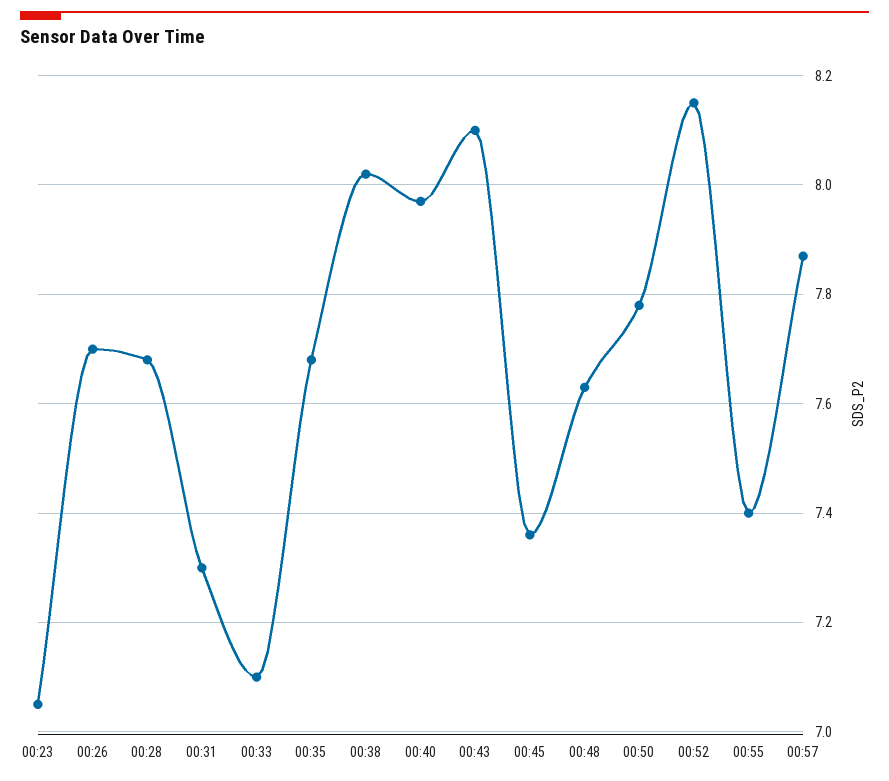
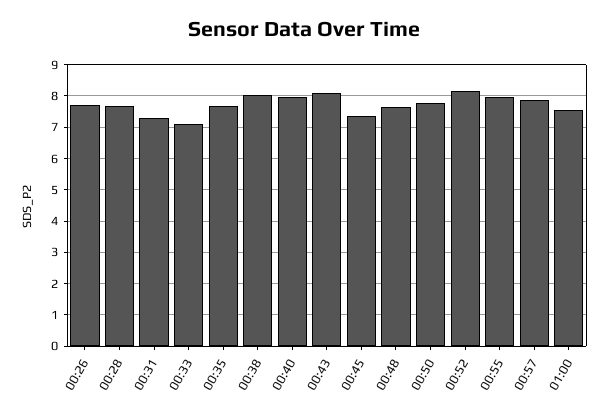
00:23: 7.05 -> none
00:55: 7.4 -> 8
01:00: none -> 7.6

